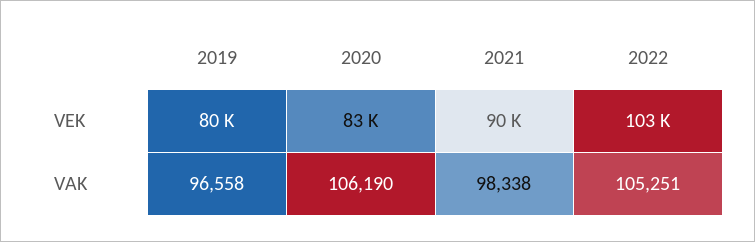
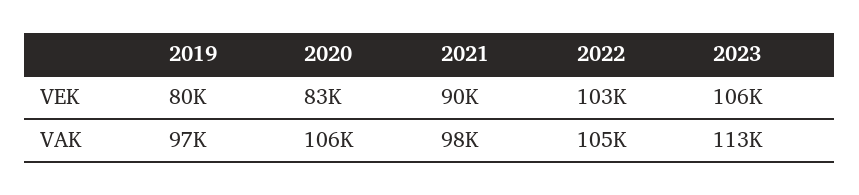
2023, VEK: none -> 106000
2023, VAK: none -> 113000

